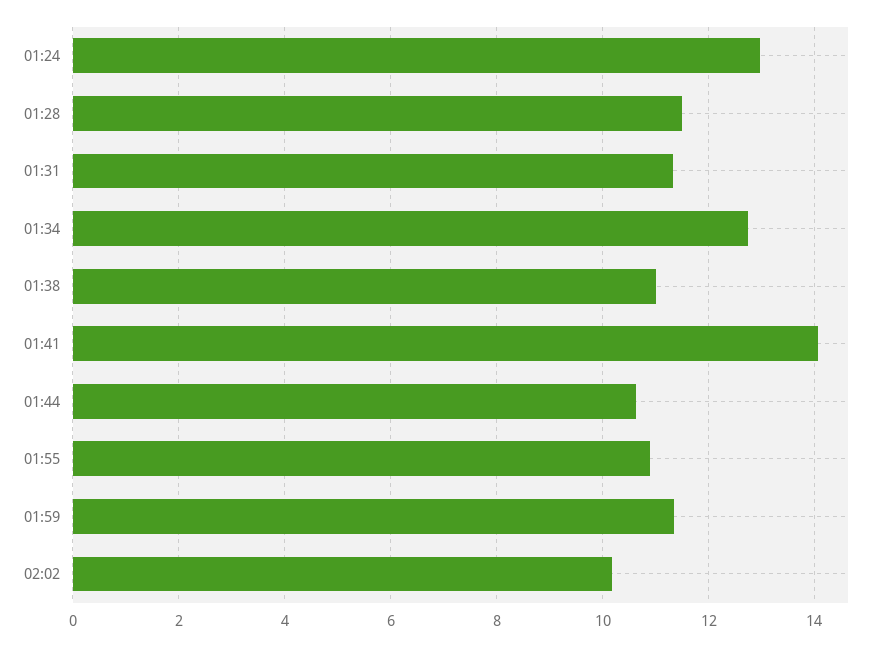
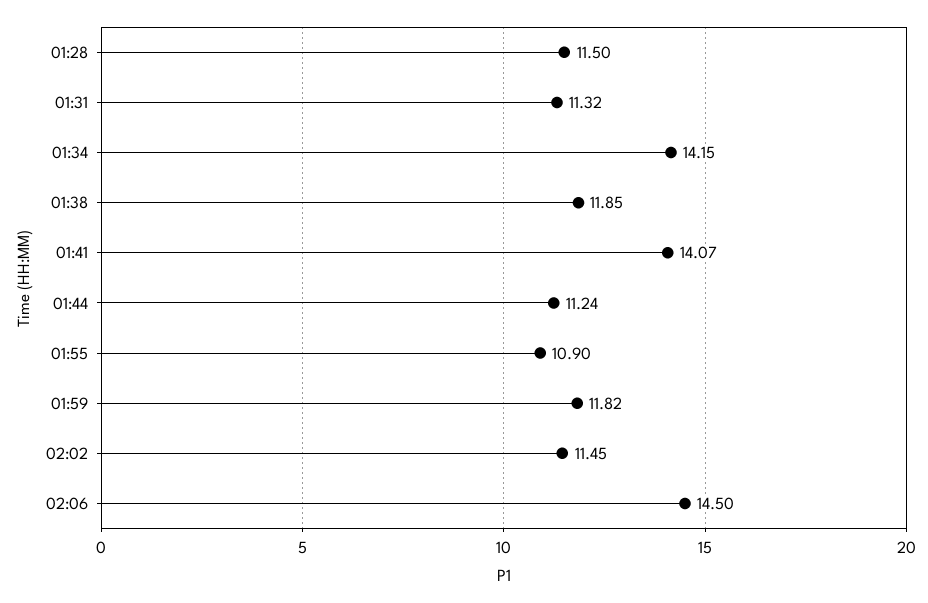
01:24: 13 -> none
01:34: 12.8 -> 14.15
01:38: 11 -> 11.85
01:44: 10.6 -> 11.24
01:59: 11.4 -> 11.82
02:02: 10.2 -> 11.45
02:06: none -> 14.5

